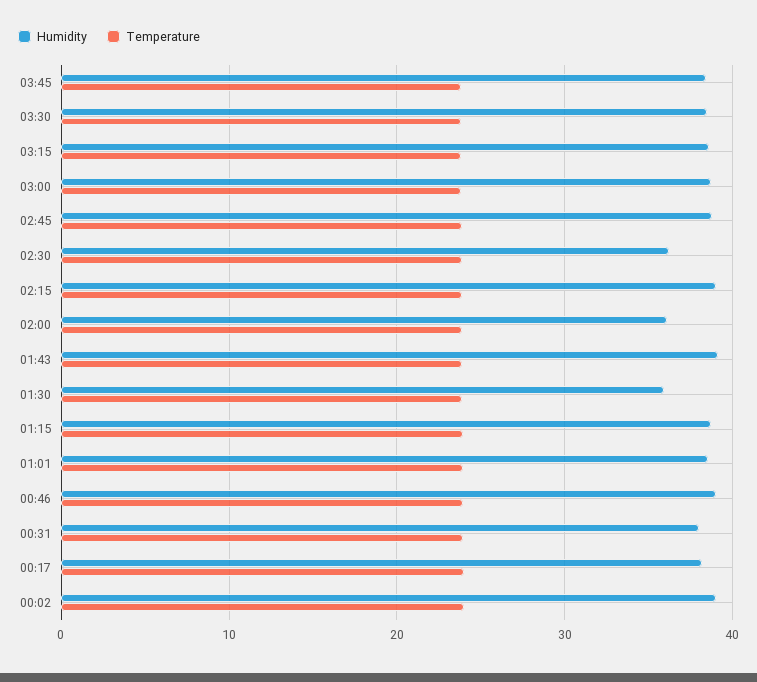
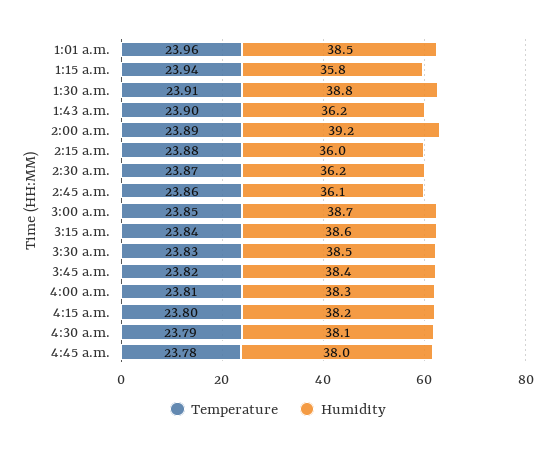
Humidity, 02:45: 39 -> 36.1
Humidity, 02:15: 39 -> 36
Humidity, 02:00: 36 -> 39.2
Humidity, 01:43: 39 -> 36.2
Humidity, 01:30: 36 -> 38.8
Humidity, 01:15: 39 -> 35.8
Humidity, 00:46: 39 -> none
Temperature, 00:46: 24 -> none
Humidity, 00:31: 38 -> none
Temperature, 00:31: 24 -> none
Humidity, 00:17: 38 -> none
Temperature, 00:17: 24 -> none
Humidity, 00:02: 39 -> none
Temperature, 00:02: 24 -> none
Temperature, 4:00 a.m.: none -> 23.81
Humidity, 4:00 a.m.: none -> 38.3
Temperature, 4:15 a.m.: none -> 23.8
Humidity, 4:15 a.m.: none -> 38.2
Temperature, 4:30 a.m.: none -> 23.79
Humidity, 4:30 a.m.: none -> 38.1
Temperature, 4:45 a.m.: none -> 23.78
Humidity, 4:45 a.m.: none -> 38

